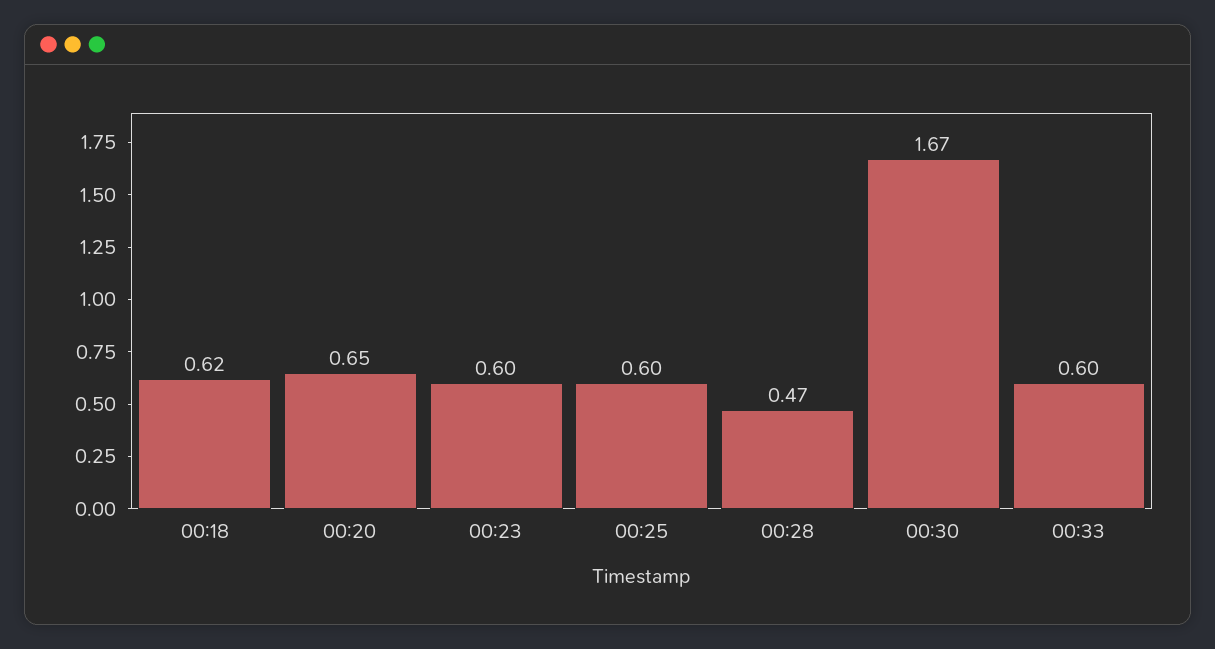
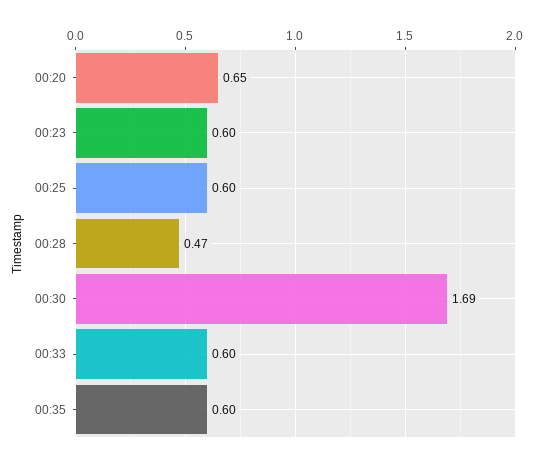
00:18: 0.62 -> none
00:30: 1.67 -> 1.69
00:35: none -> 0.6

